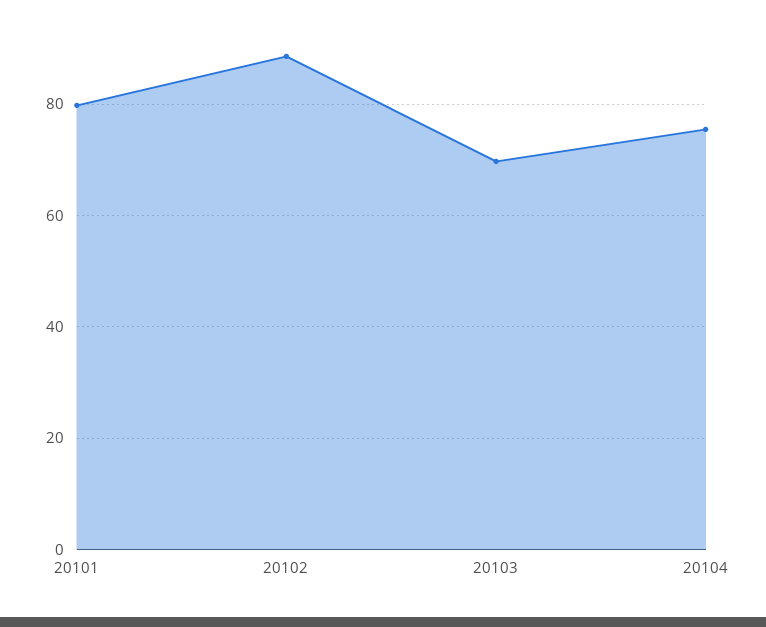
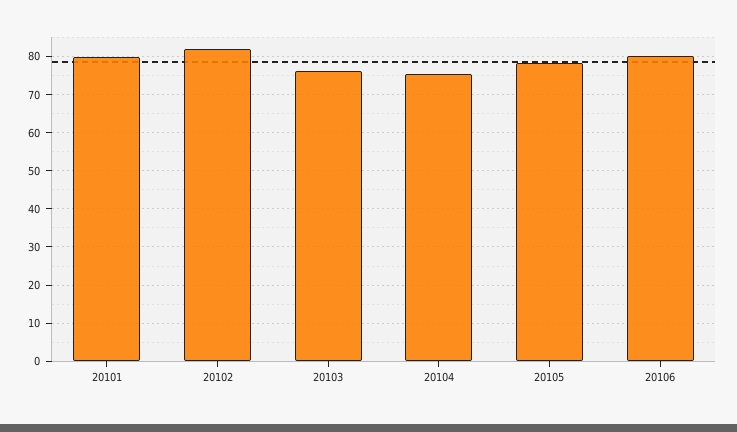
20102: 88 -> 82
20103: 70 -> 76
20105: none -> 78
20106: none -> 80

